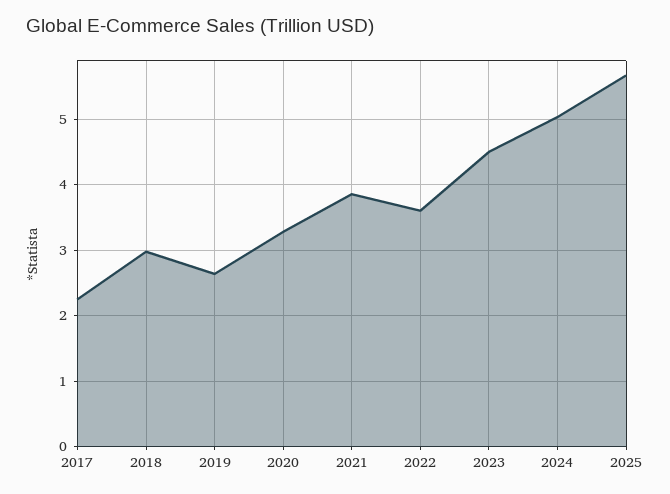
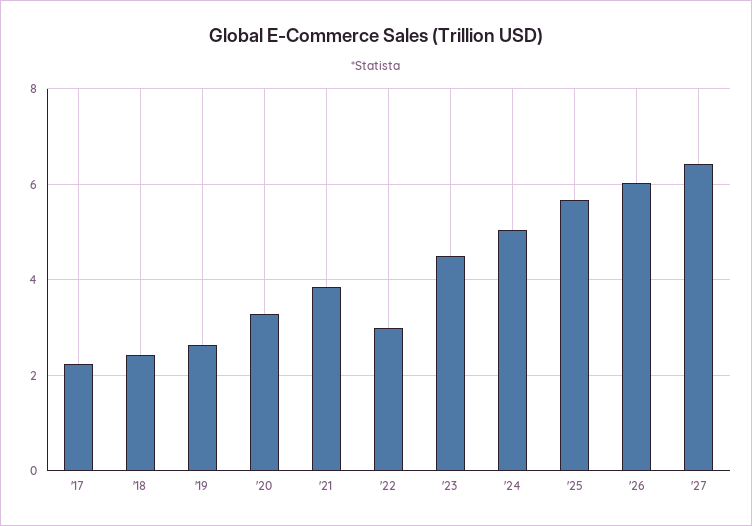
2018: 3 -> 2.4
2022: 3.6 -> 3
'26: none -> 6
'27: none -> 6.4

